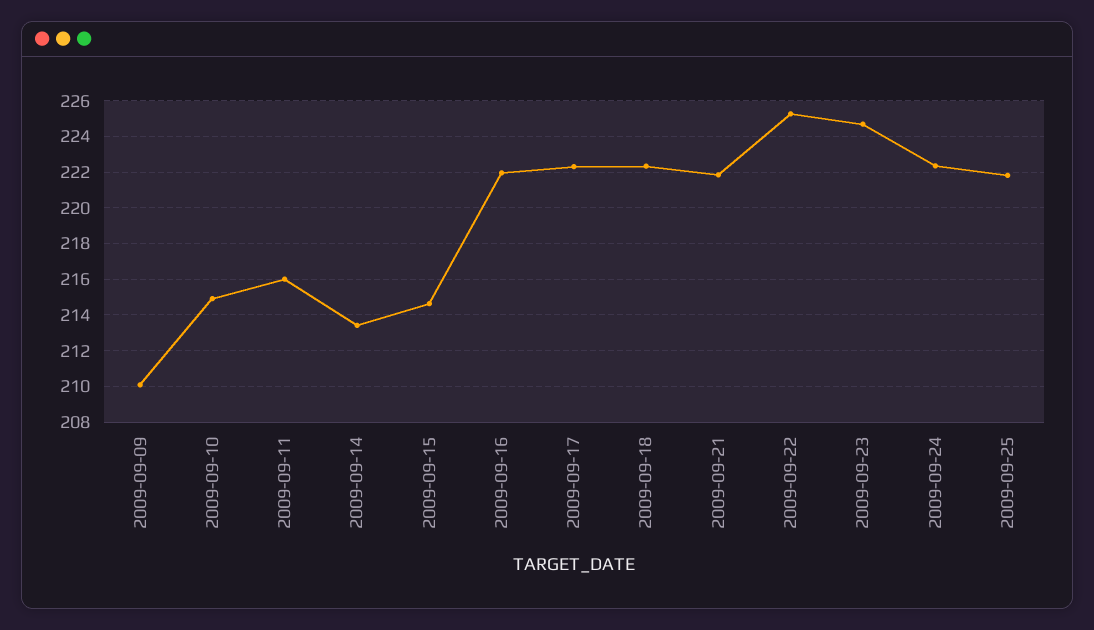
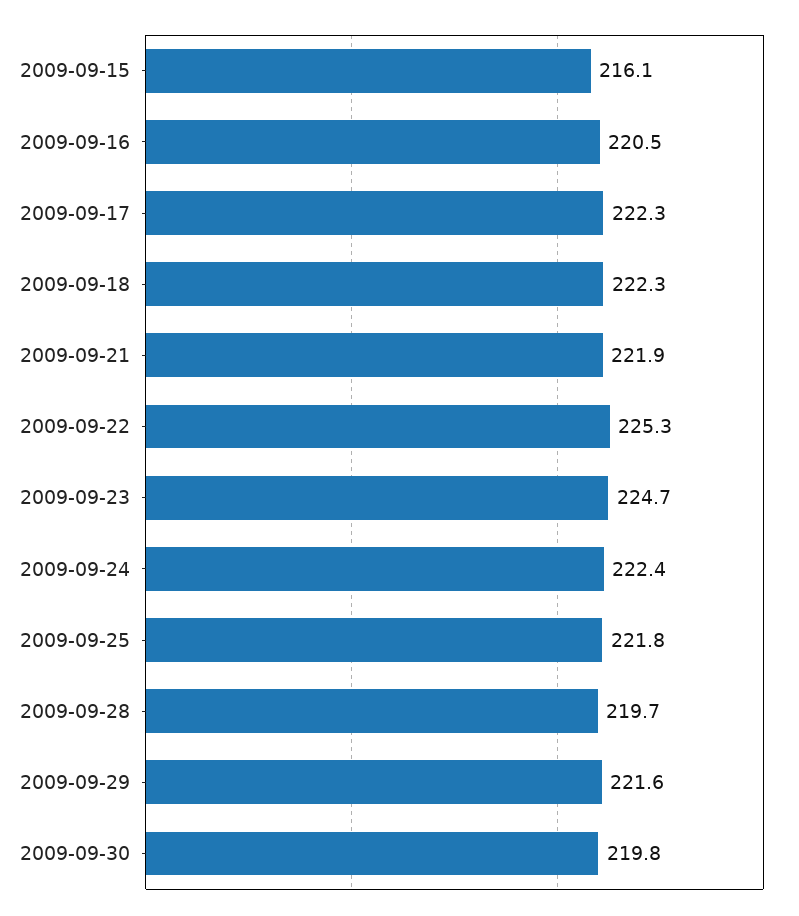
2009-09-09: 210 -> none
2009-09-10: 215 -> none
2009-09-11: 216 -> none
2009-09-14: 213.5 -> none
2009-09-15: 214.5 -> 216.1
2009-09-16: 222 -> 220.5
2009-09-28: none -> 219.7
2009-09-29: none -> 221.6
2009-09-30: none -> 219.8

